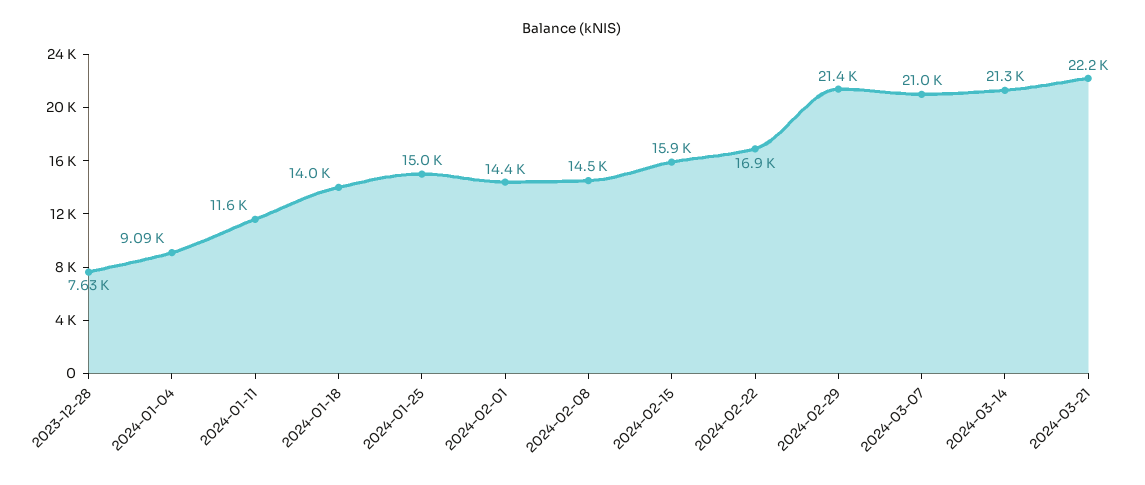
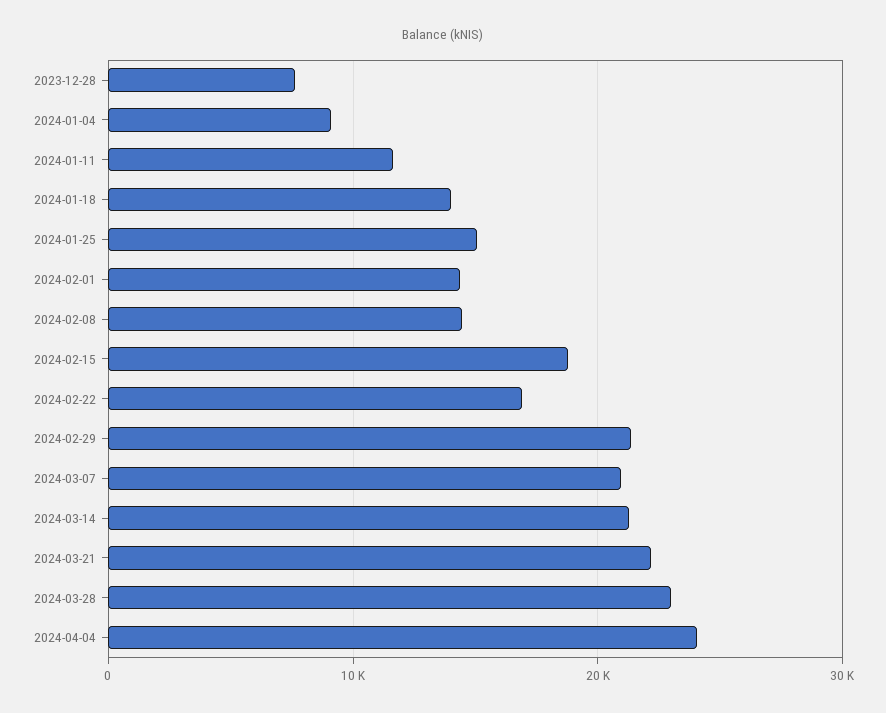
2024-02-15: 15900 -> 19000
2024-03-28: none -> 23000
2024-04-04: none -> 24000

